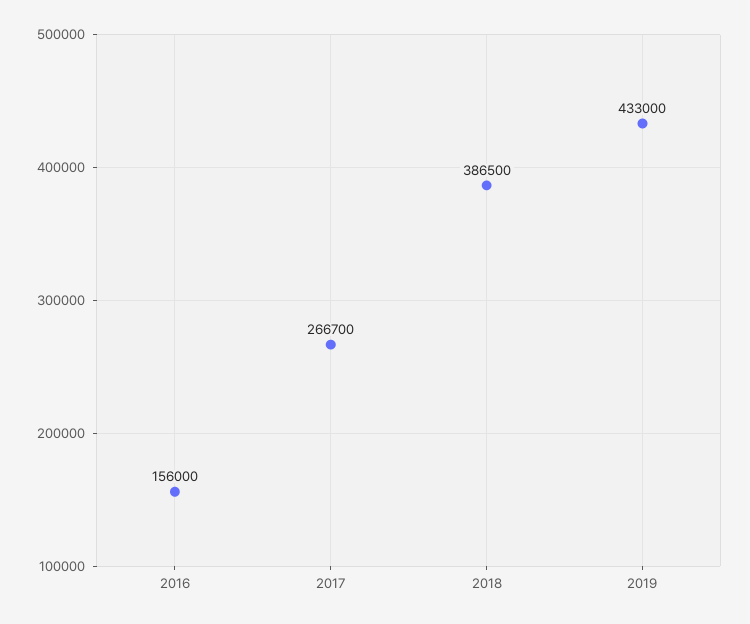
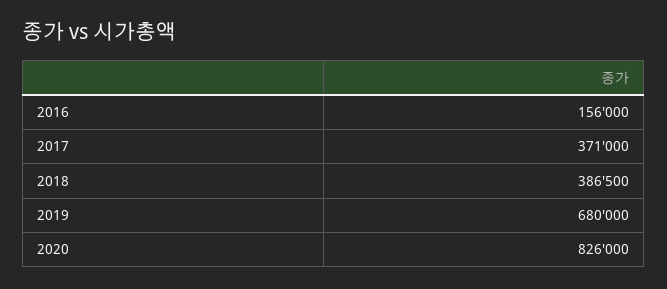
2017: 266700 -> 371000
2019: 433000 -> 680000
2020: none -> 826000

